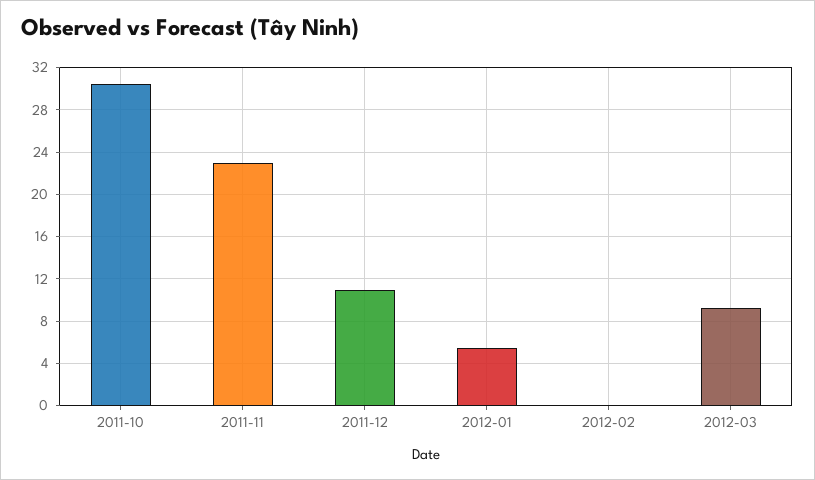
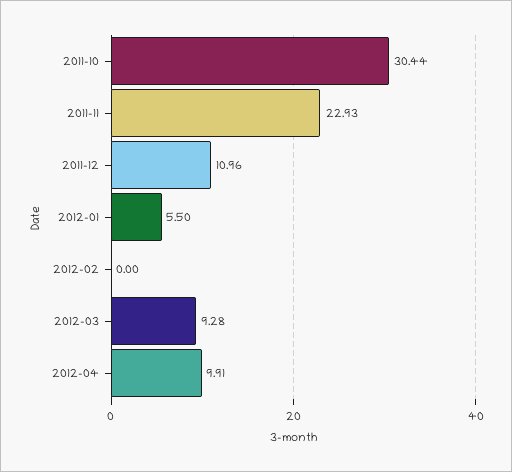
2012-04: none -> 9.91

